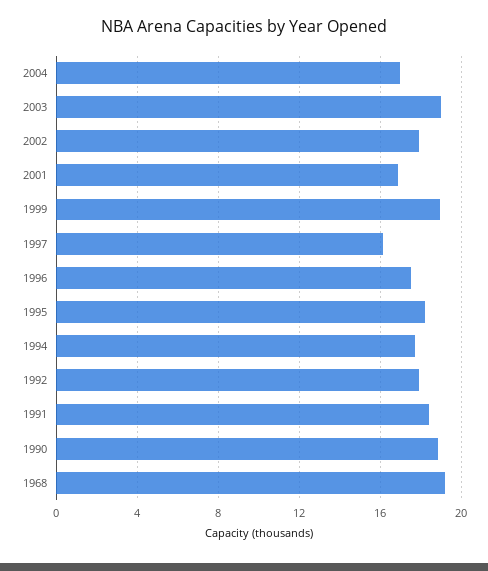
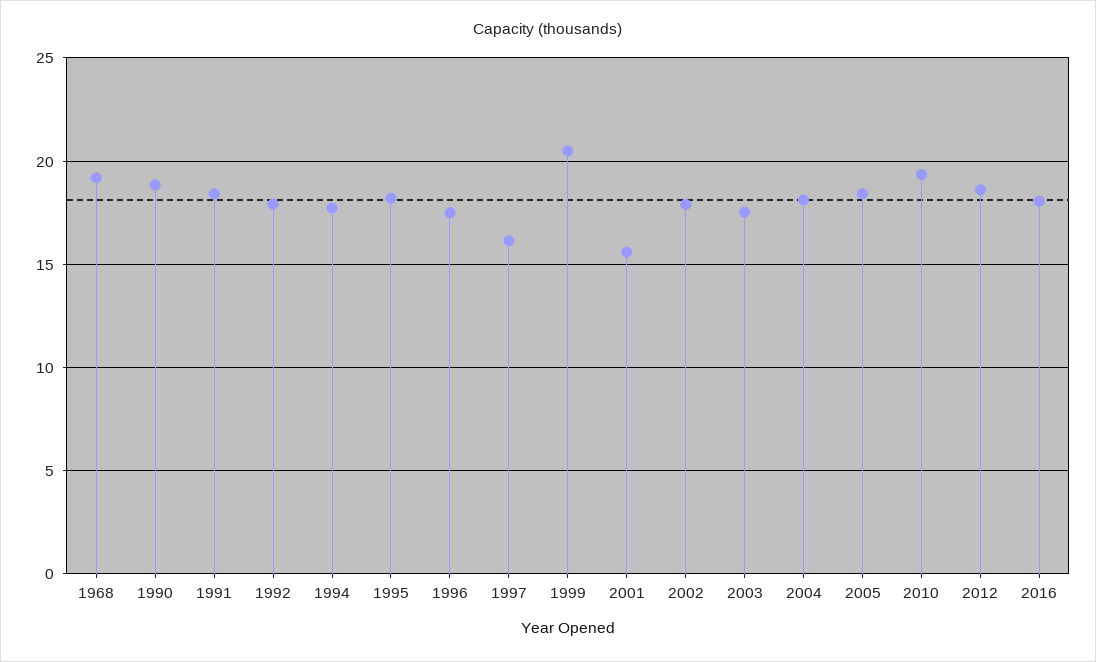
2004: 17 -> 18
2003: 19 -> 17.5
2001: 17 -> 15.5
1999: 19 -> 20.5
2005: none -> 18.5
2010: none -> 19.5
2012: none -> 18.5
2016: none -> 18

